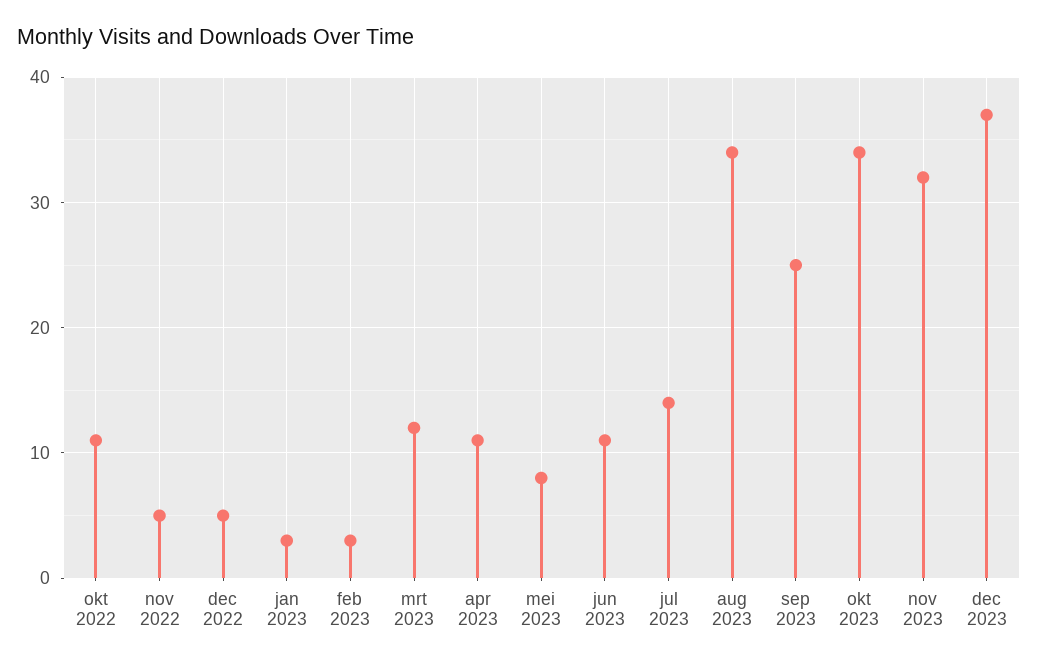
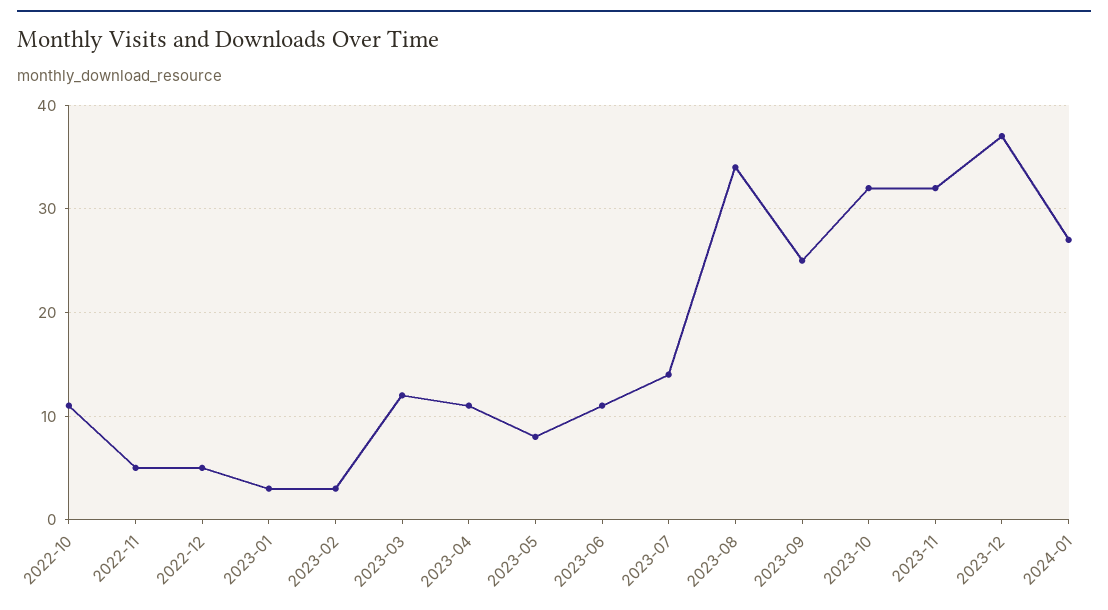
okt 2023: 34 -> 32
2024-01: none -> 27

